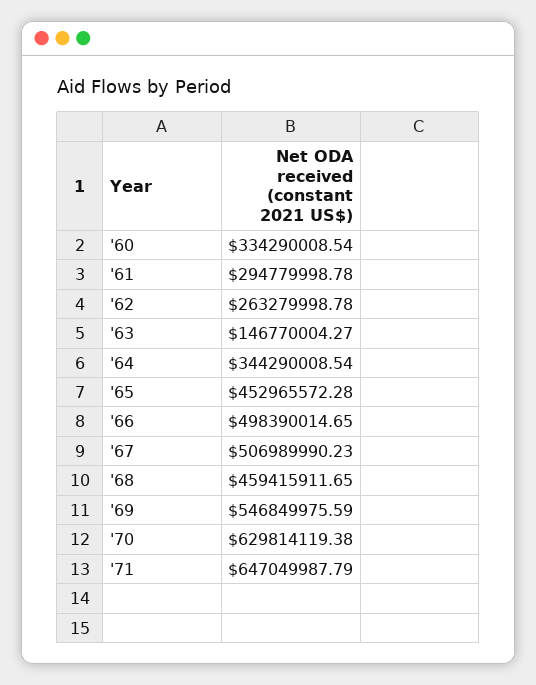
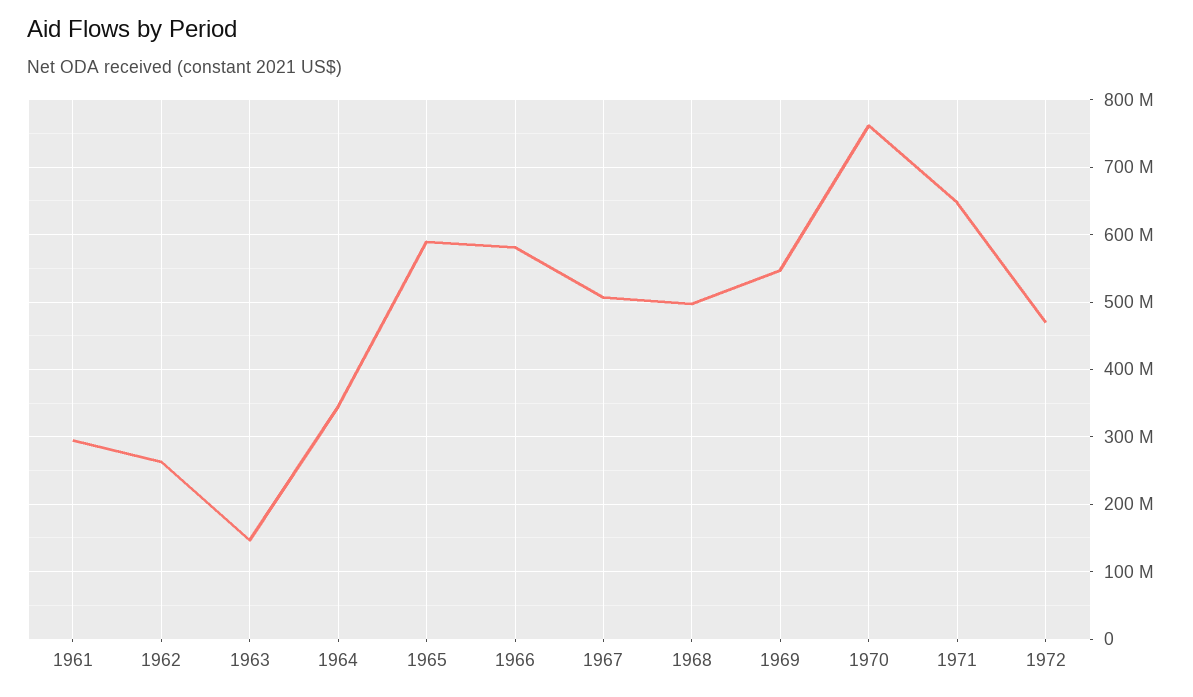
'60: 334290008.54 -> none
'65: 452965572.28 -> 590000000
'66: 498390014.65 -> 580000000
'68: 459415911.65 -> 500000000
'70: 629814119.38 -> 760000000
1972: none -> 470000000

